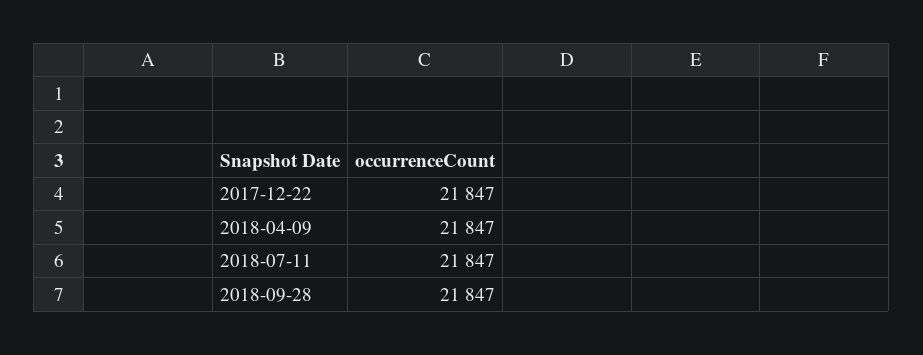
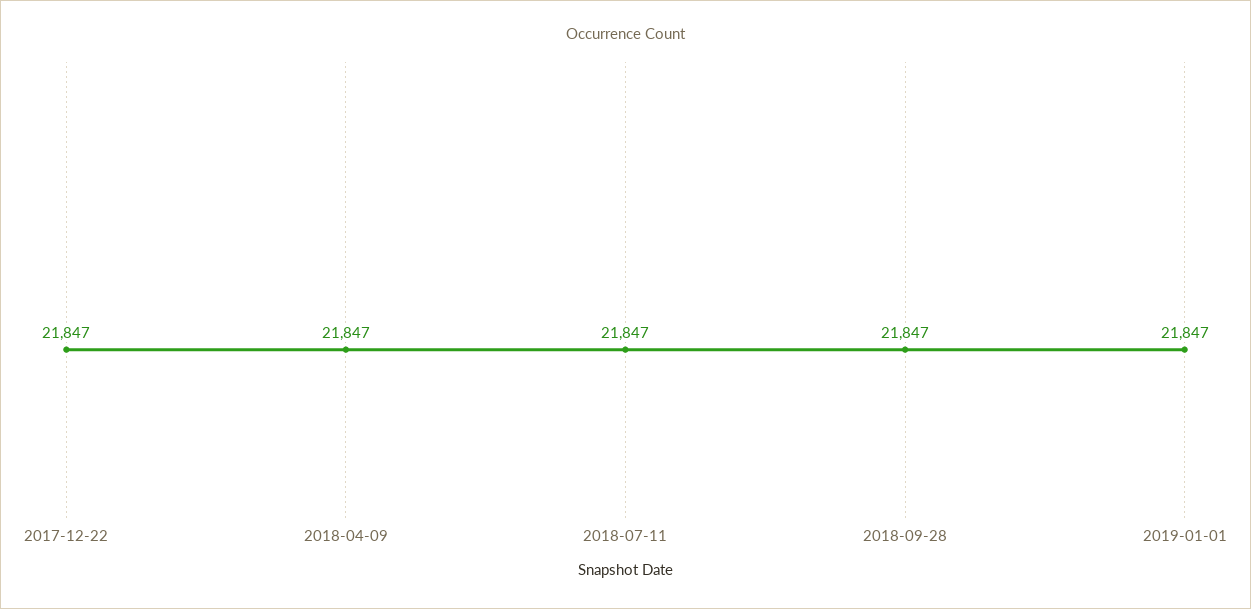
2019-01-01: none -> 21847

